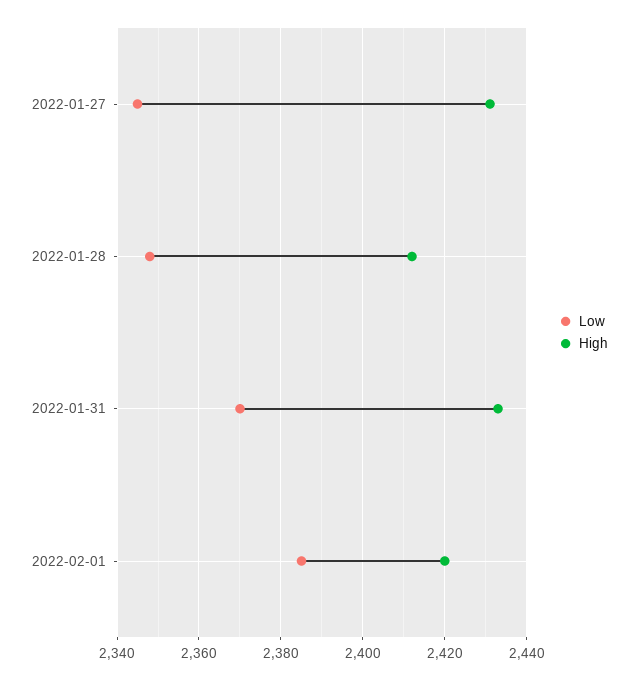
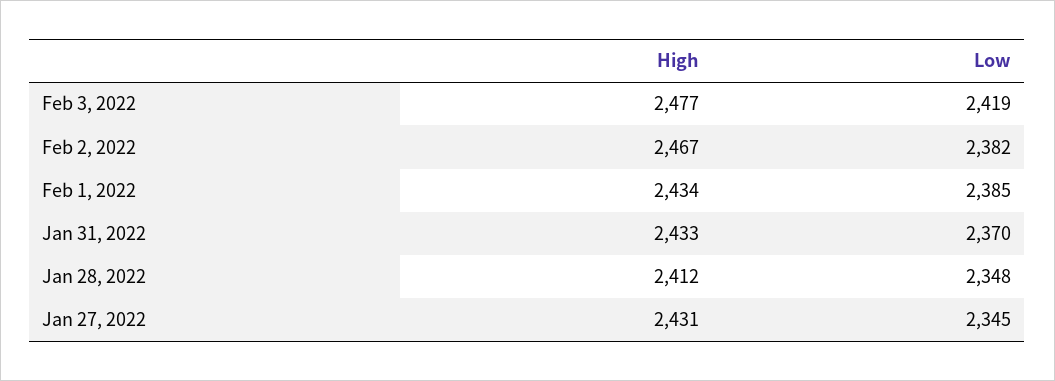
High, 2022-02-01: 2420 -> 2434
High, Feb 3, 2022: none -> 2477
Low, Feb 3, 2022: none -> 2419
High, Feb 2, 2022: none -> 2467
Low, Feb 2, 2022: none -> 2382

